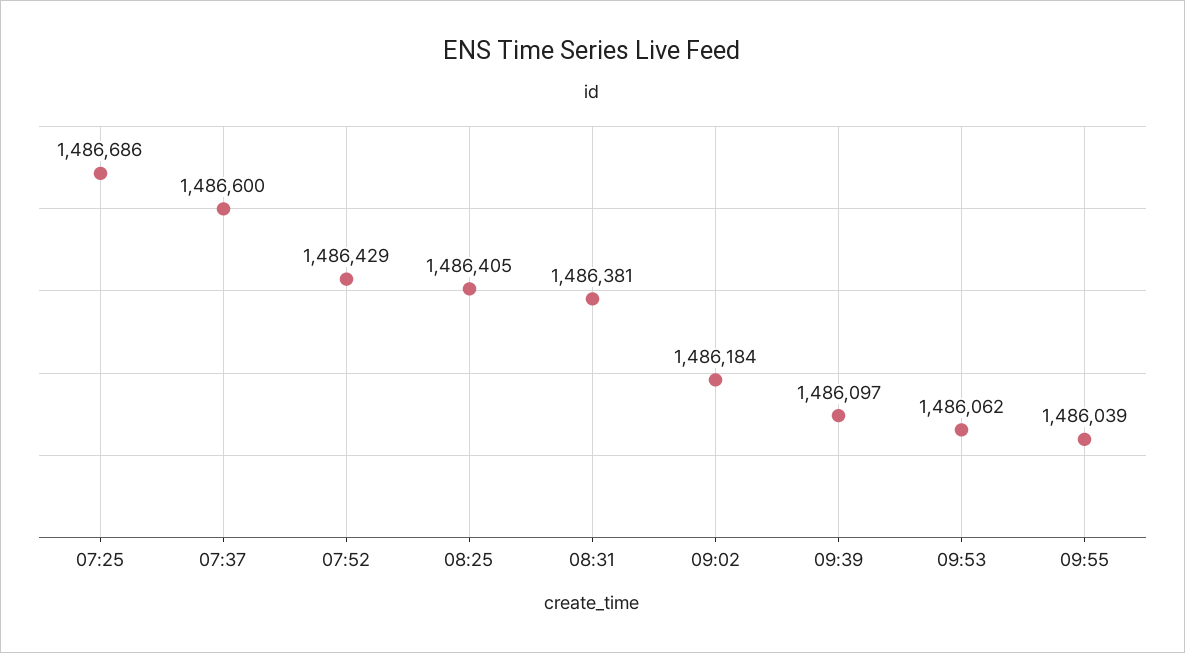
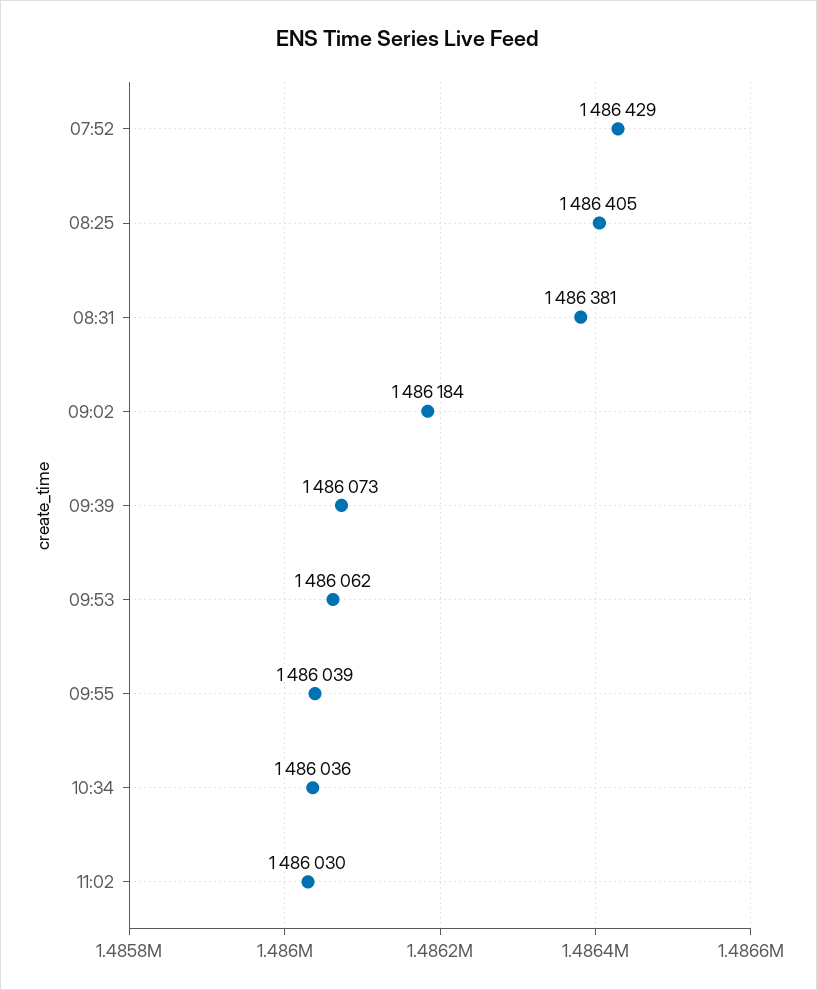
07:25: 1486686 -> none
07:37: 1486600 -> none
09:39: 1486097 -> 1486073
10:34: none -> 1486036
11:02: none -> 1486030

